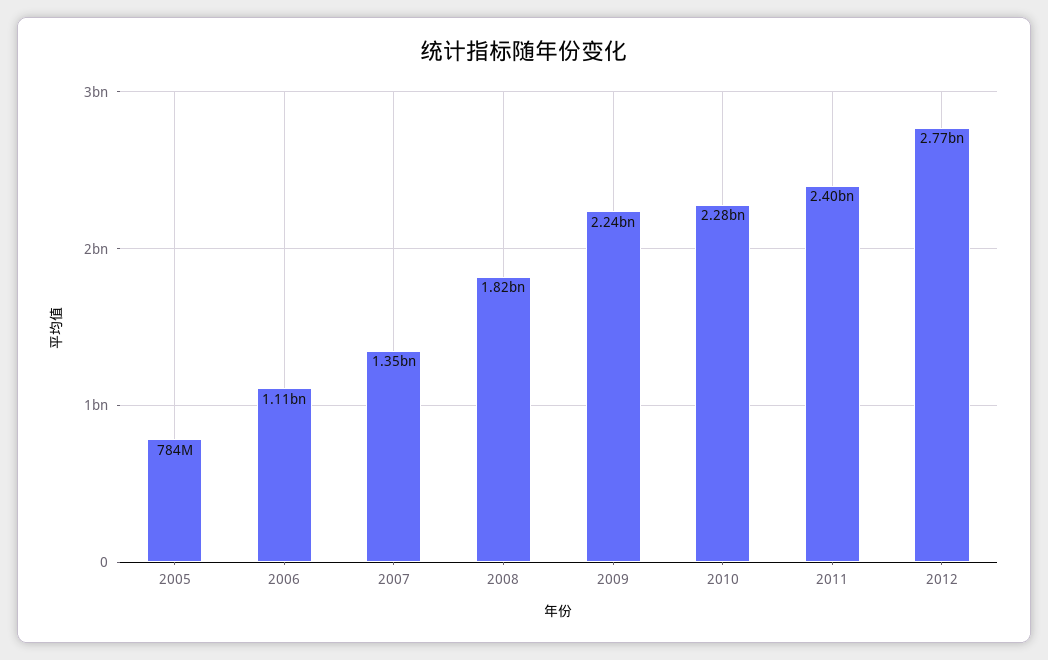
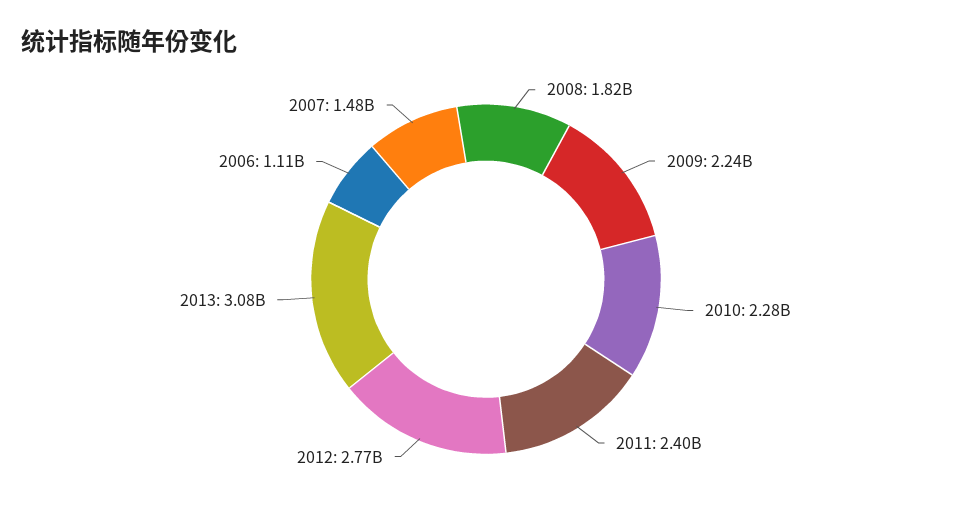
2005: 784000000 -> none
2007: 1350000000 -> 1480000000
2013: none -> 3080000000

